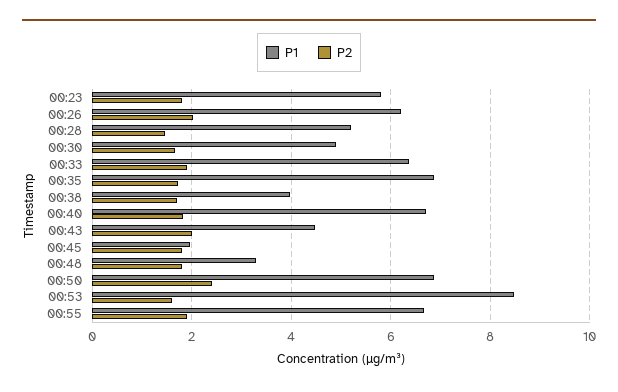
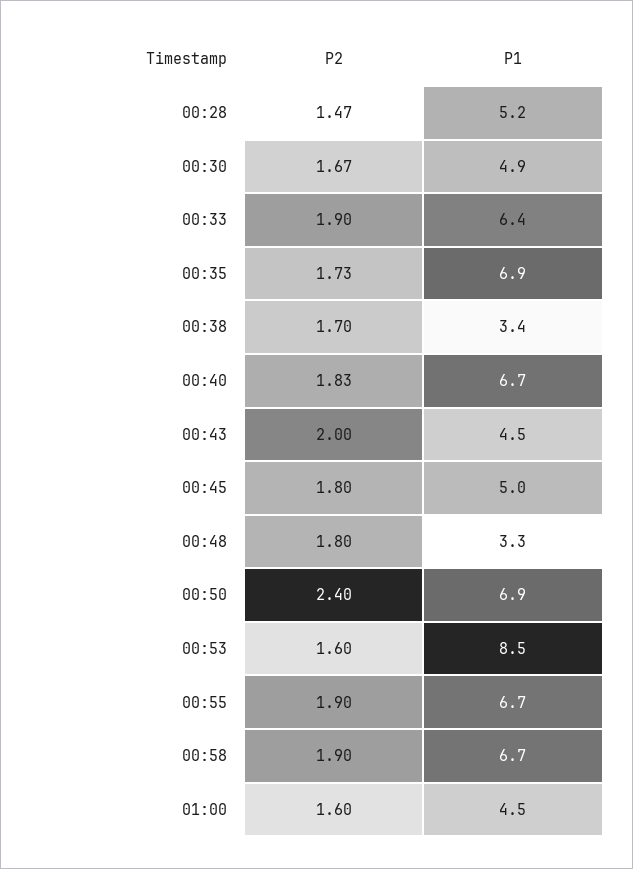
P1, 00:23: 5.8 -> none
P2, 00:23: 1.8 -> none
P1, 00:26: 6.2 -> none
P2, 00:26: 2 -> none
P1, 00:38: 4 -> 3.4
P1, 00:45: 2 -> 5
P2, 00:58: none -> 1.9
P1, 00:58: none -> 6.7
P2, 01:00: none -> 1.6
P1, 01:00: none -> 4.5

